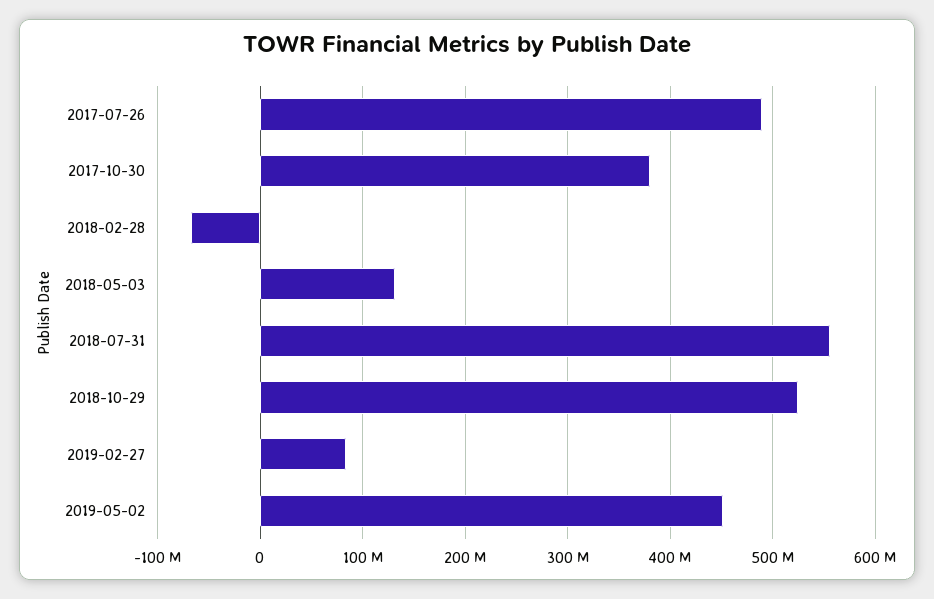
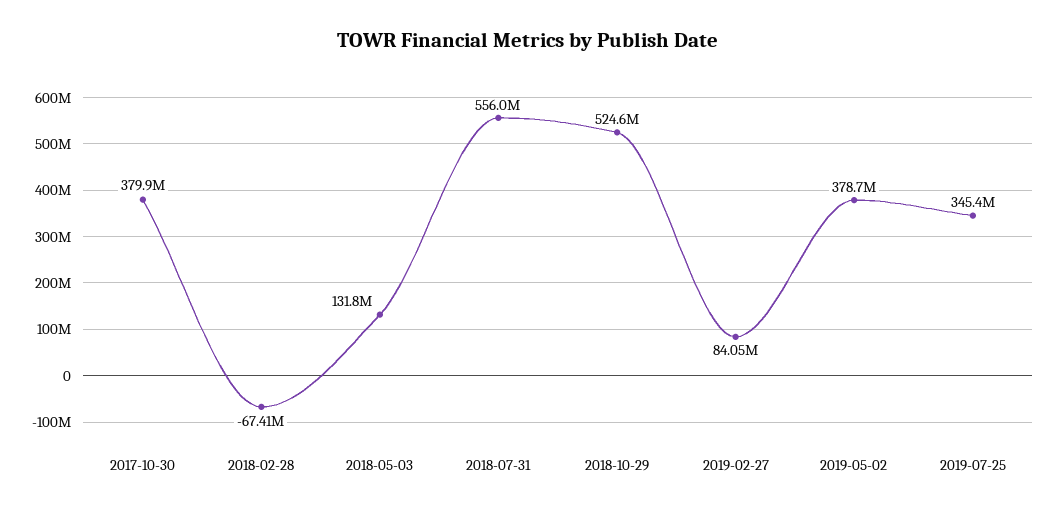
2017-07-26: 490000000 -> none
2019-05-02: 450000000 -> 378700000
2019-07-25: none -> 345400000

